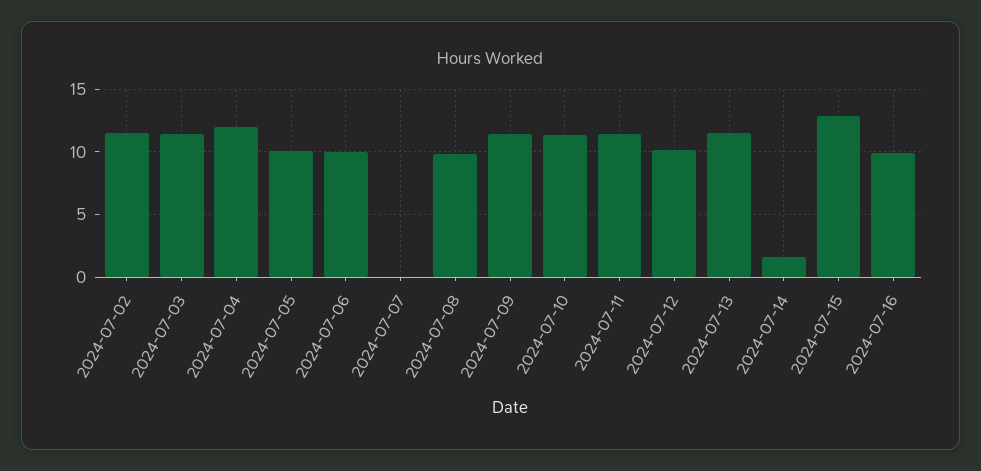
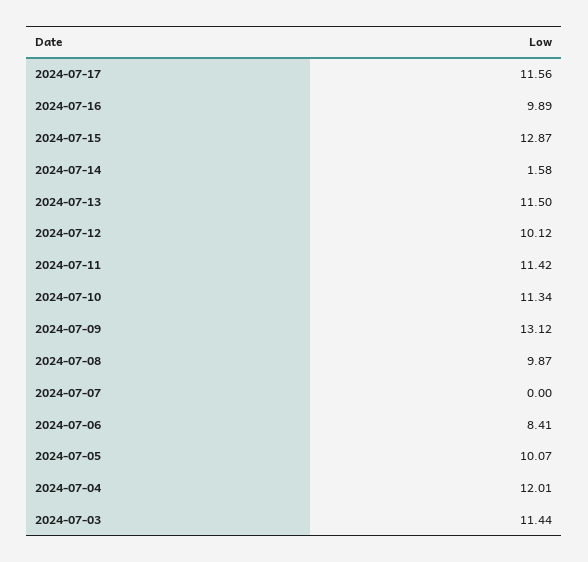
2024-07-02: 11.5 -> none
2024-07-06: 10 -> 8.41
2024-07-09: 11.5 -> 13.12
2024-07-17: none -> 11.56

